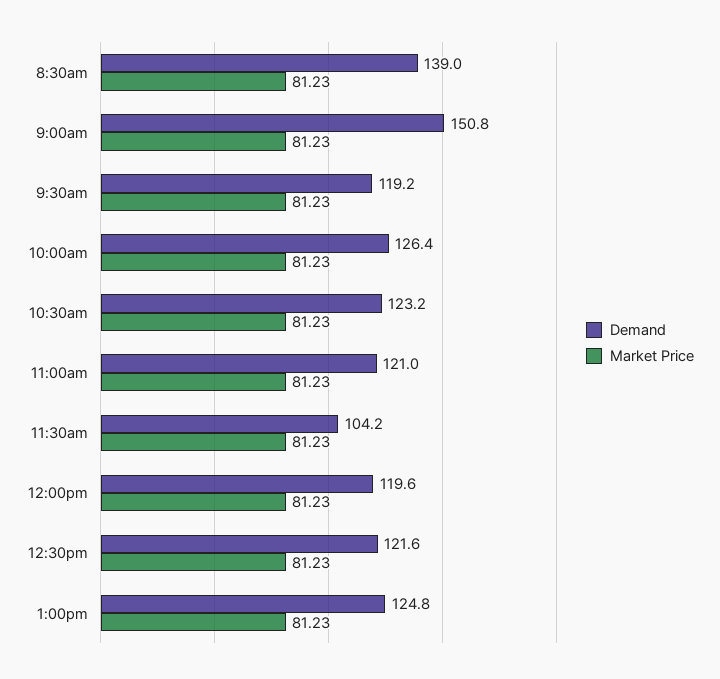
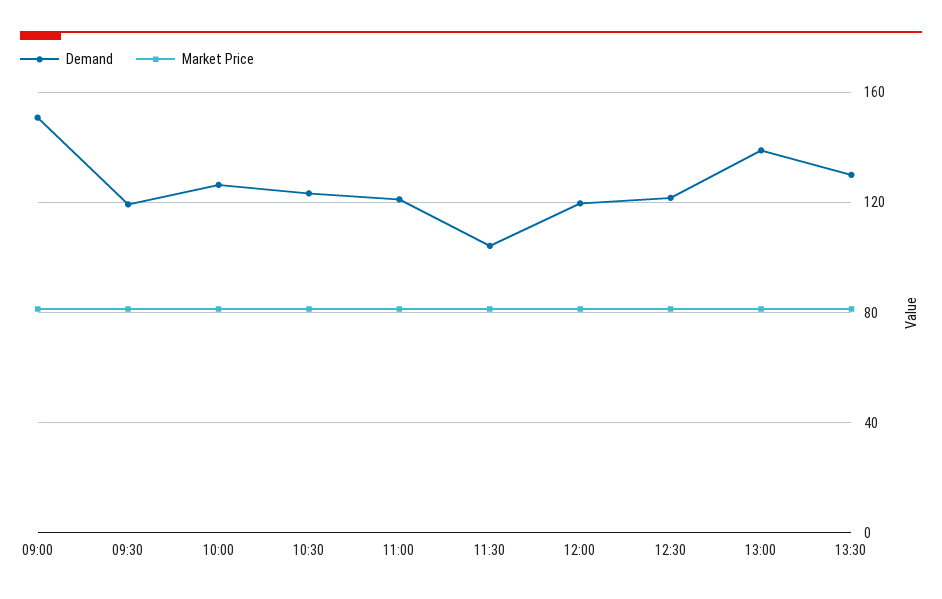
Demand, 8:30am: 139 -> none
Market Price, 8:30am: 81.23 -> none
Demand, 1:00pm: 124.8 -> 140
Demand, 13:30: none -> 130
Market Price, 13:30: none -> 80

